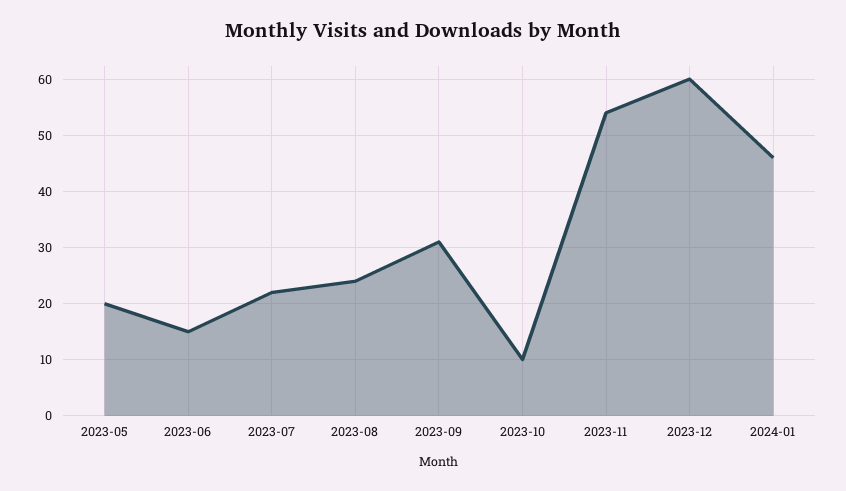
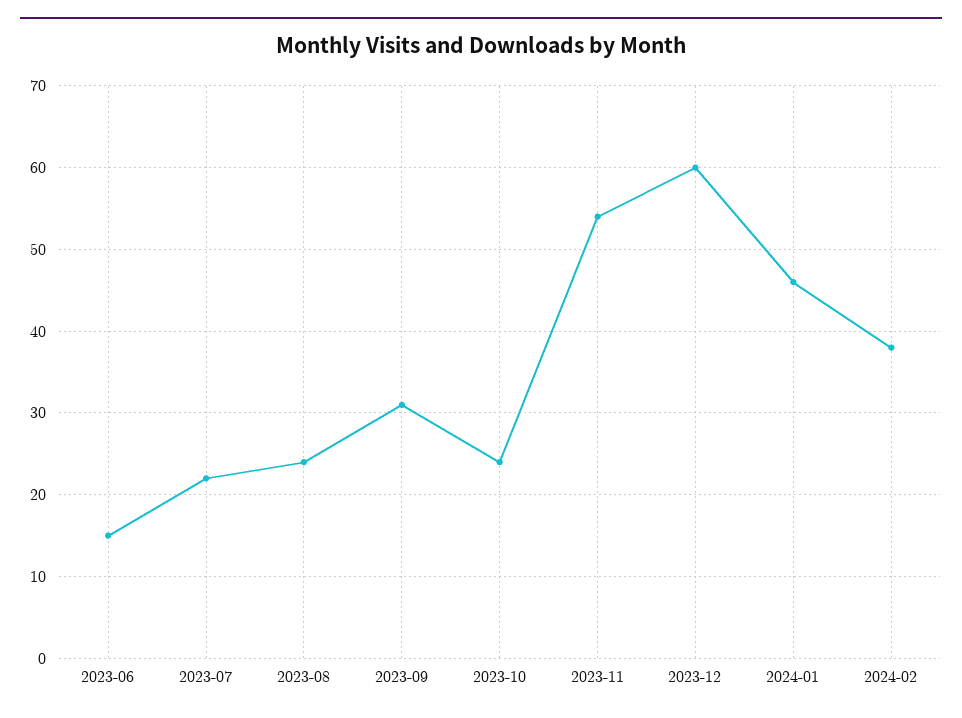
2023-05: 20 -> none
2023-10: 10 -> 24
2024-02: none -> 38

